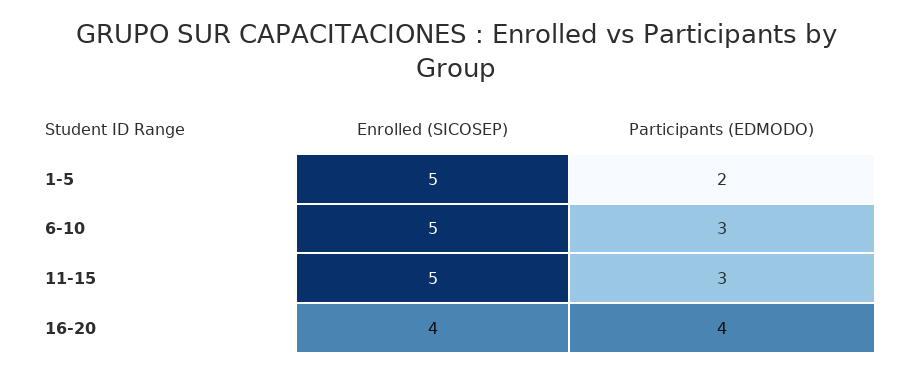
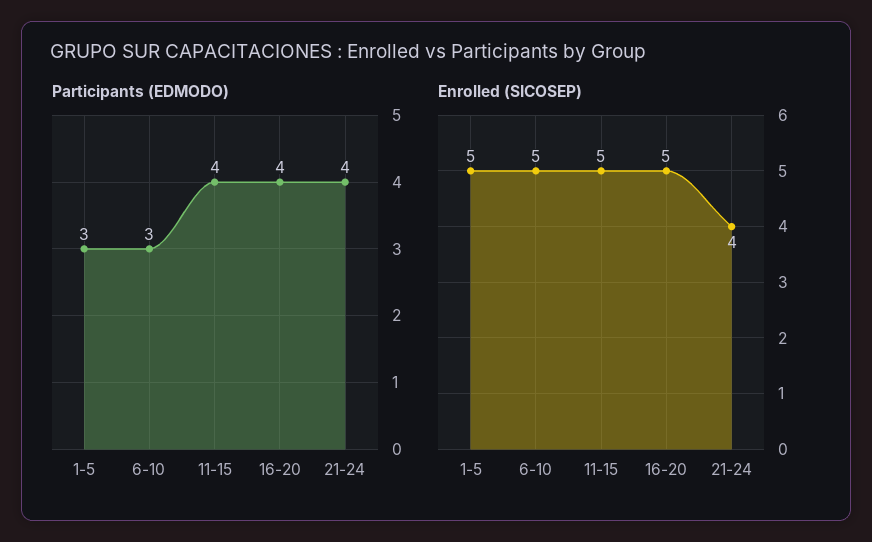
Participants (EDMODO), 1-5: 2 -> 3
Participants (EDMODO), 11-15: 3 -> 4
Enrolled (SICOSEP), 16-20: 4 -> 5
Participants (EDMODO), 21-24: none -> 4
Enrolled (SICOSEP), 21-24: none -> 4

